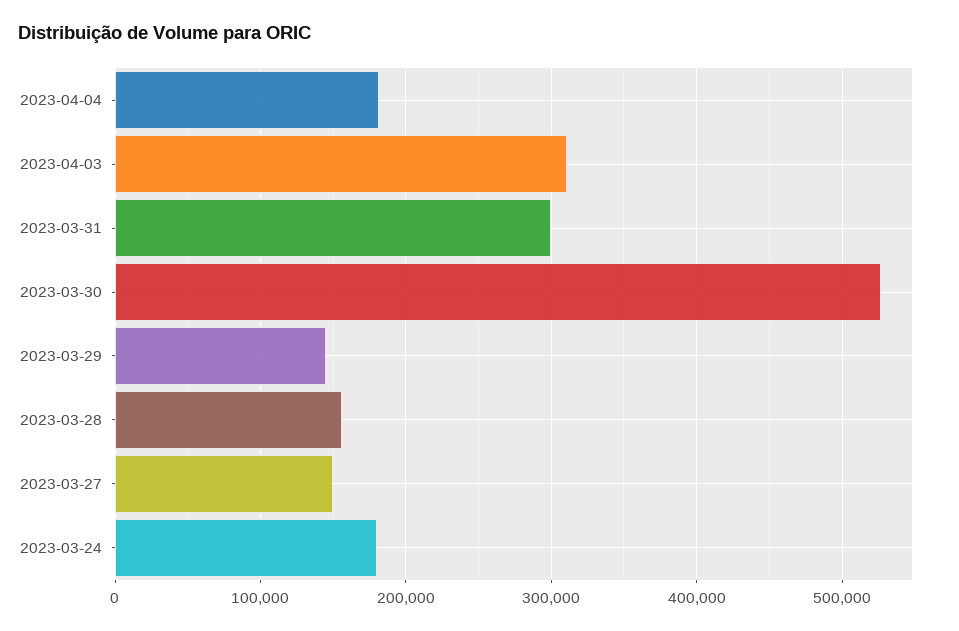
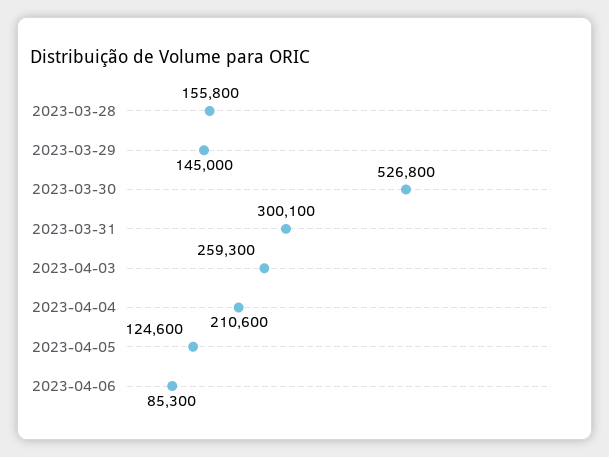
2023-04-04: 180000 -> 210600
2023-04-03: 310000 -> 259300
2023-03-27: 150000 -> none
2023-03-24: 180000 -> none
2023-04-05: none -> 124600
2023-04-06: none -> 85300

